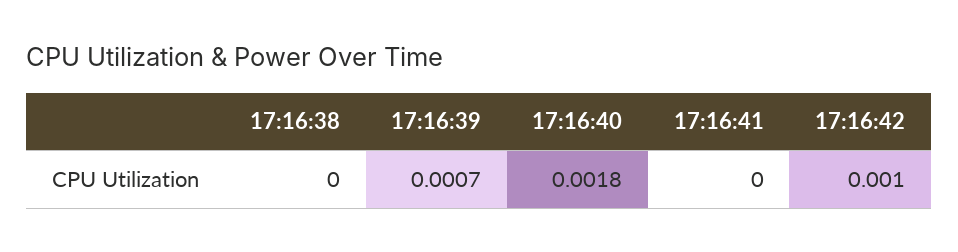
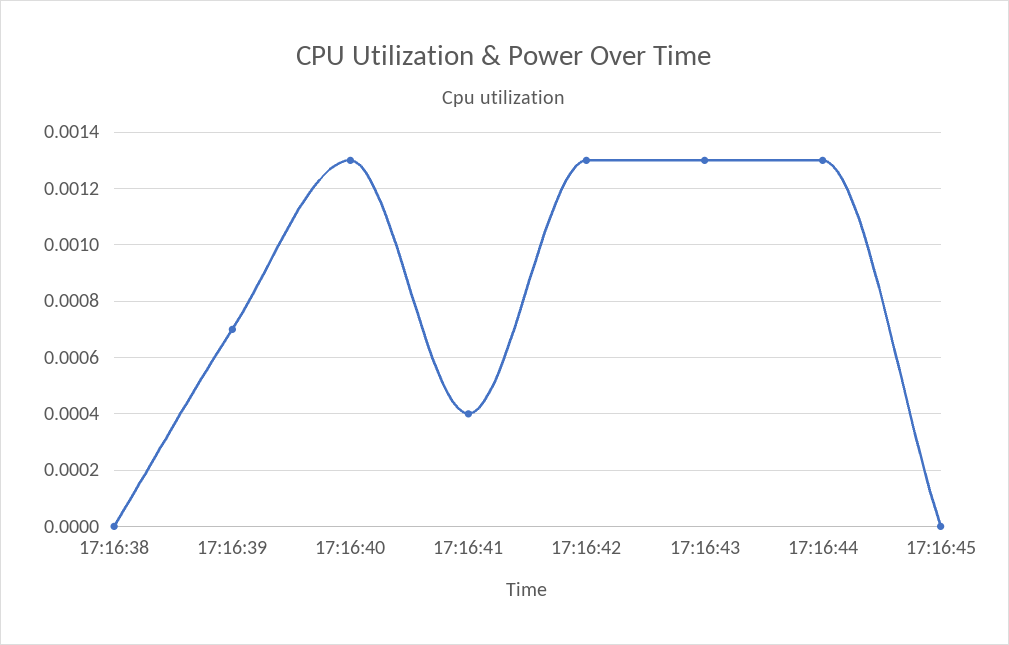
17:16:40: 0.0018 -> 0.0013
17:16:41: 0 -> 0.0004
17:16:42: 0.001 -> 0.0013
17:16:43: none -> 0.0013
17:16:44: none -> 0.0013
17:16:45: none -> 0

